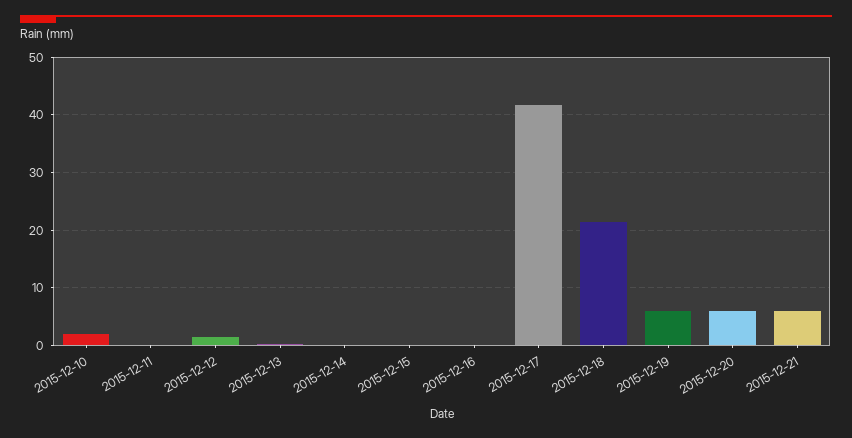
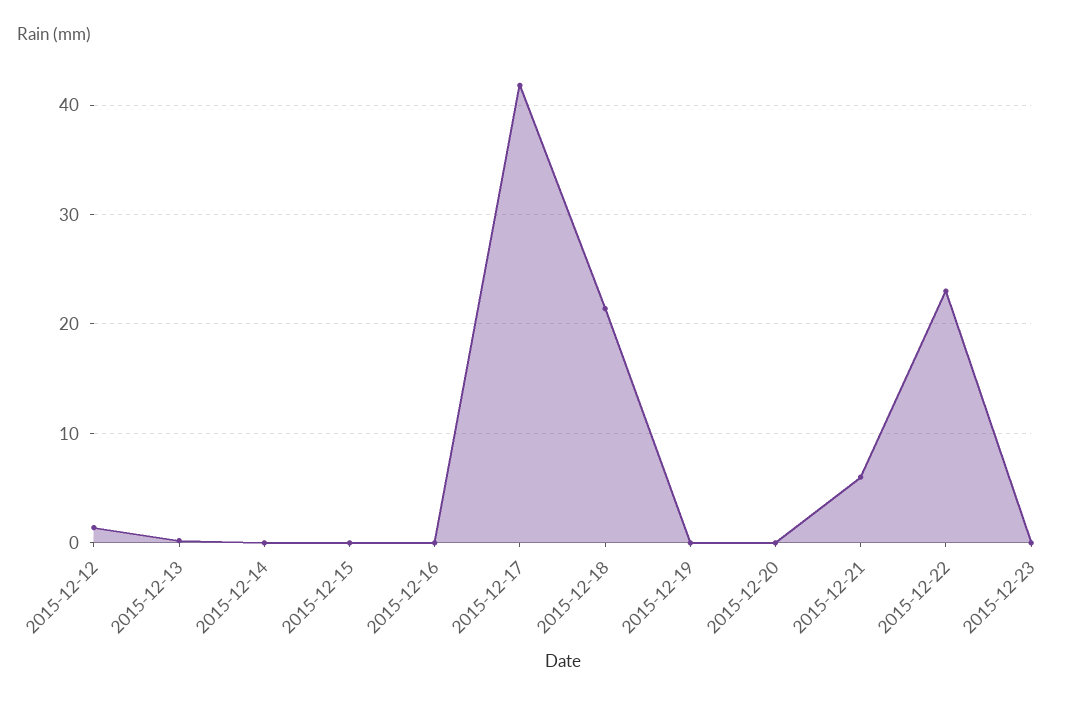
2015-12-10: 2 -> none
2015-12-11: 0 -> none
2015-12-19: 6 -> 0
2015-12-20: 6 -> 0
2015-12-22: none -> 23
2015-12-23: none -> 0

